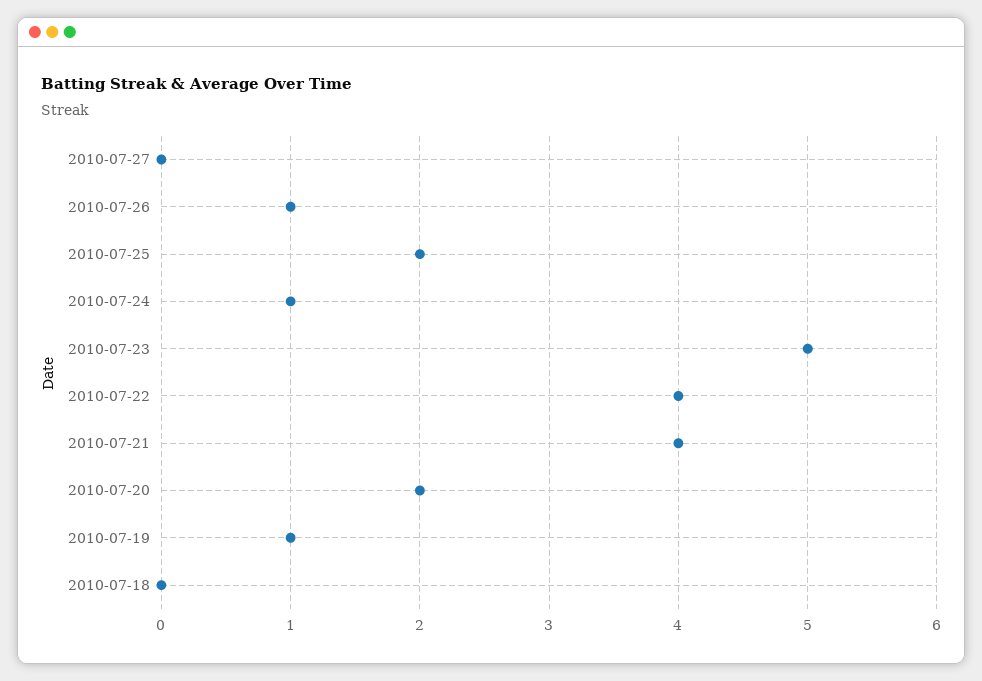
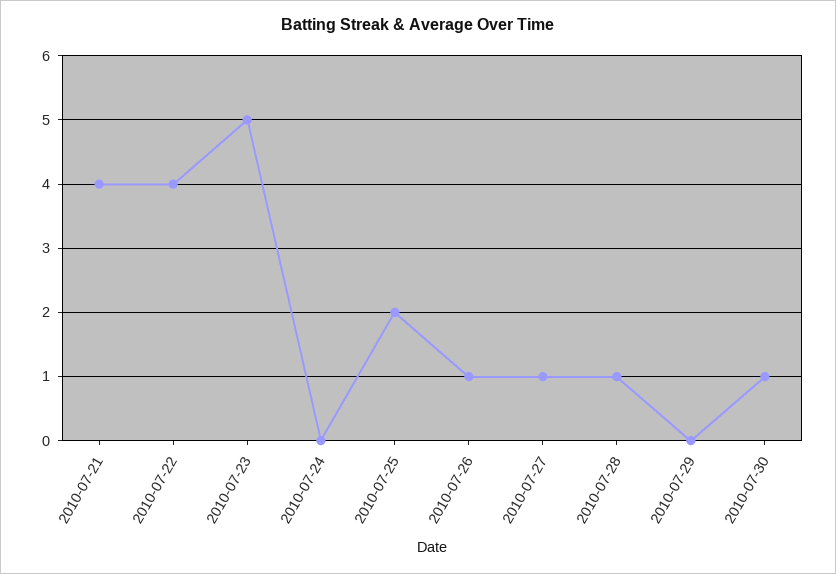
2010-07-27: 0 -> 1
2010-07-24: 1 -> 0
2010-07-20: 2 -> none
2010-07-19: 1 -> none
2010-07-18: 0 -> none
2010-07-28: none -> 1
2010-07-29: none -> 0
2010-07-30: none -> 1

